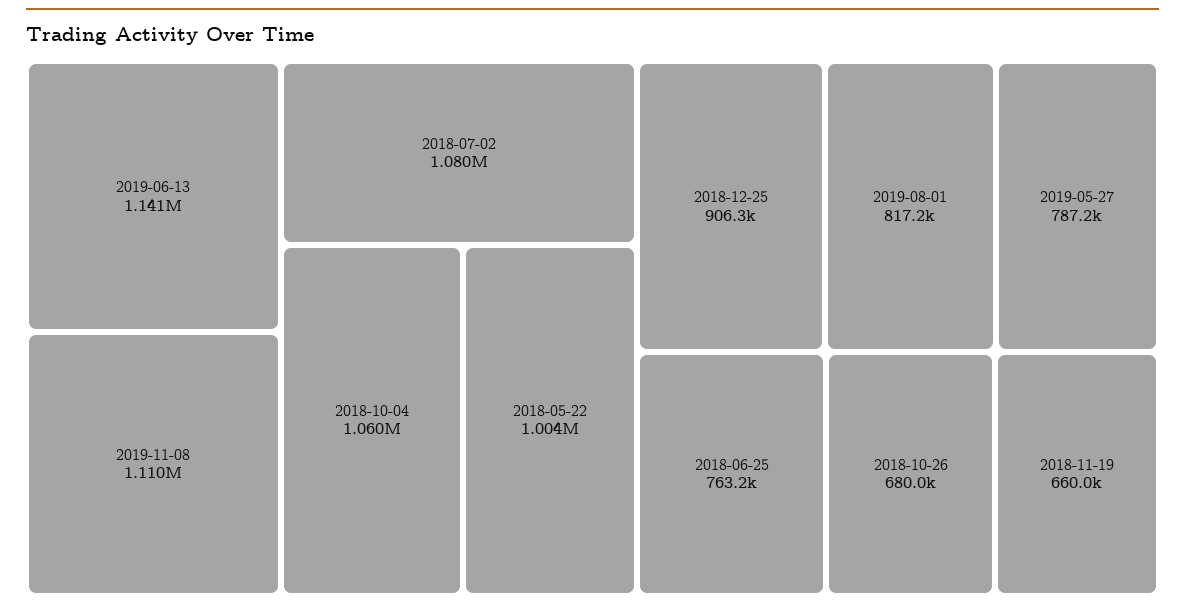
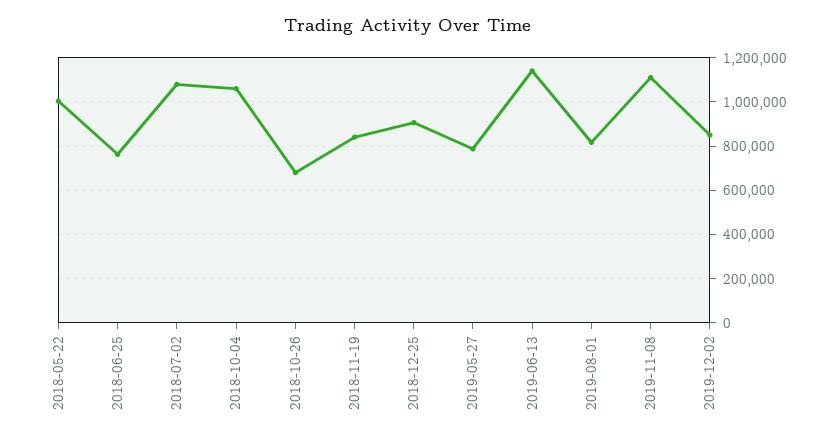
2018-11-19: 660000 -> 850000
2019-12-02: none -> 850000

